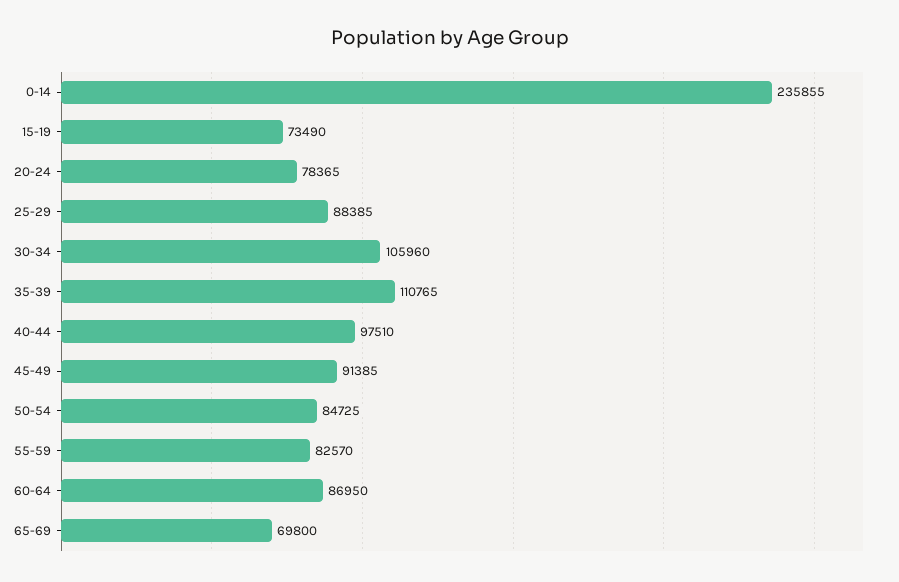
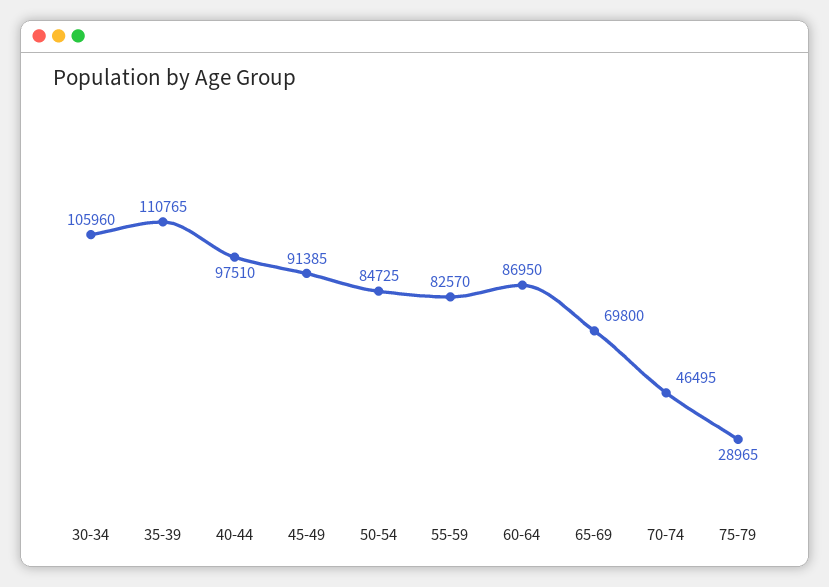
0-14: 235855 -> none
15-19: 73490 -> none
20-24: 78365 -> none
25-29: 88385 -> none
70-74: none -> 46495
75-79: none -> 28965

